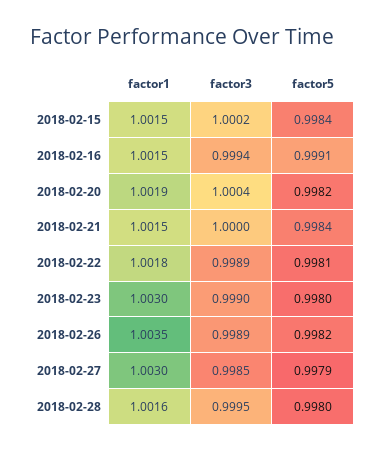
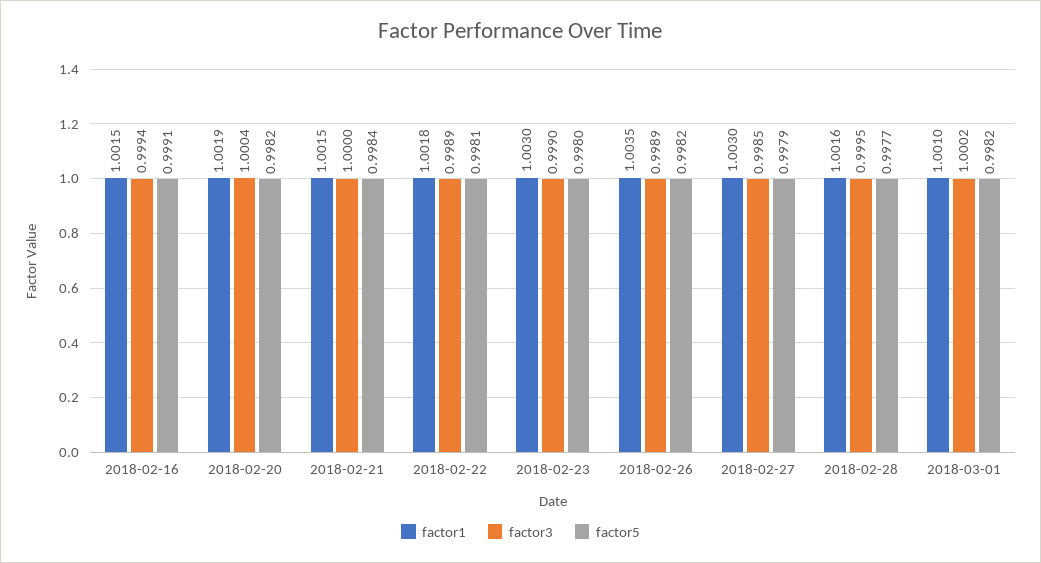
factor1, 2018-02-15: 1.0015 -> none
factor3, 2018-02-15: 1.0002 -> none
factor5, 2018-02-15: 0.9984 -> none
factor5, 2018-02-28: 0.998 -> 0.9977
factor1, 2018-03-01: none -> 1.001
factor3, 2018-03-01: none -> 1.0002
factor5, 2018-03-01: none -> 0.9982

